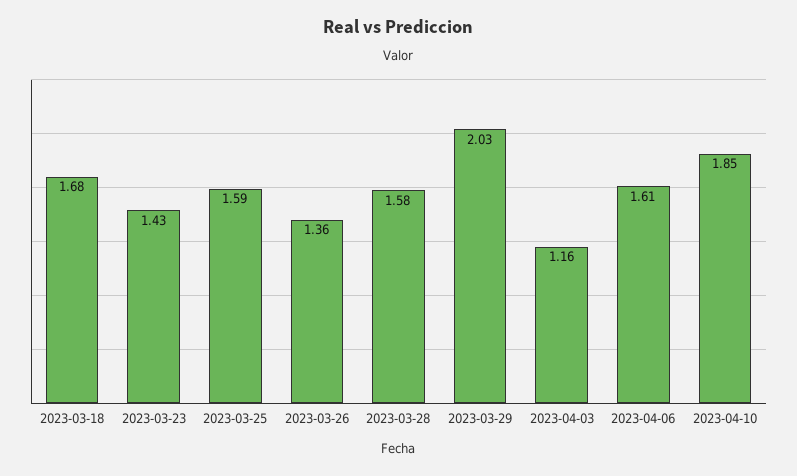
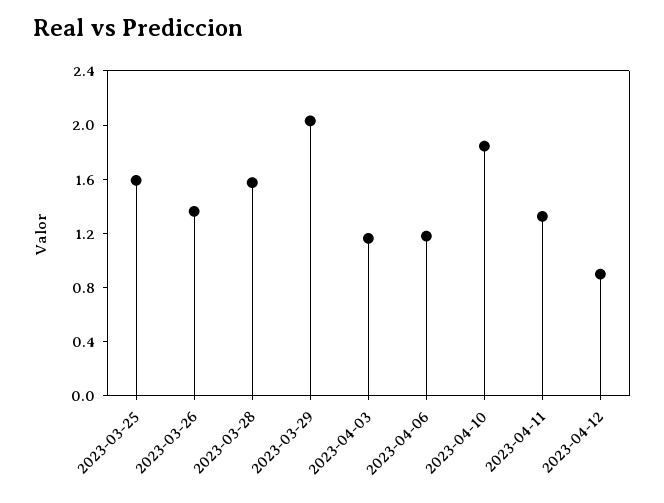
2023-03-18: 1.68 -> none
2023-03-23: 1.43 -> none
2023-04-06: 1.61 -> 1.2
2023-04-11: none -> 1.3
2023-04-12: none -> 0.9

